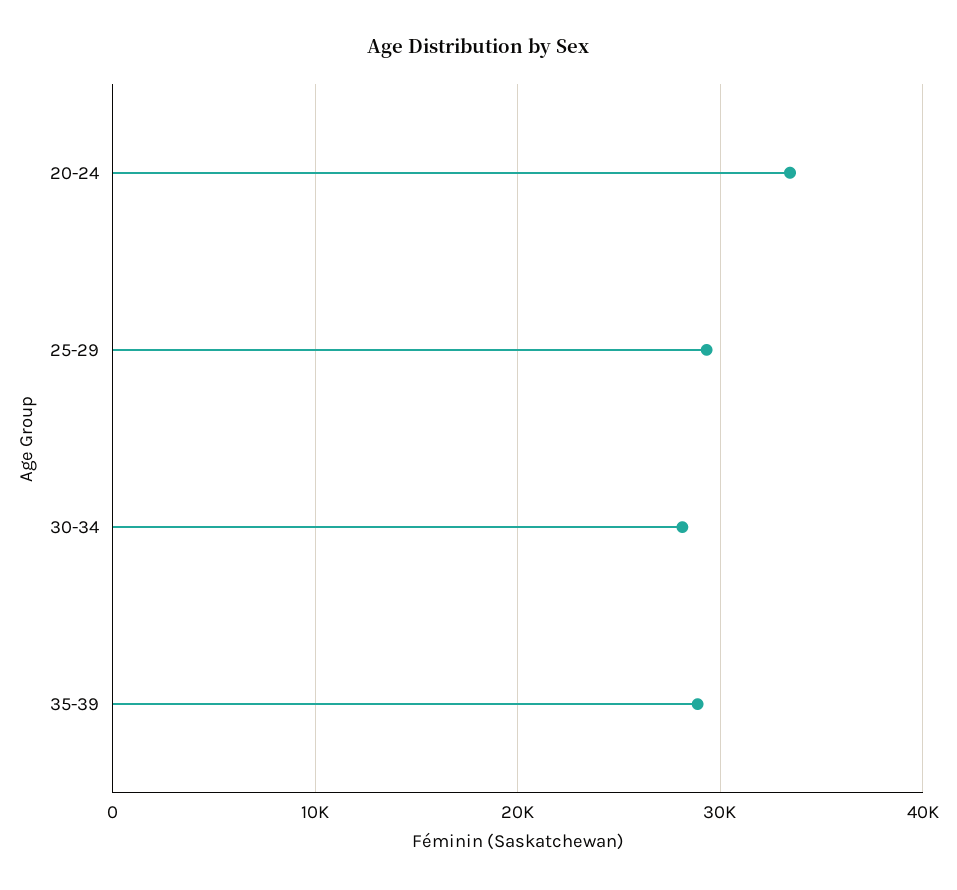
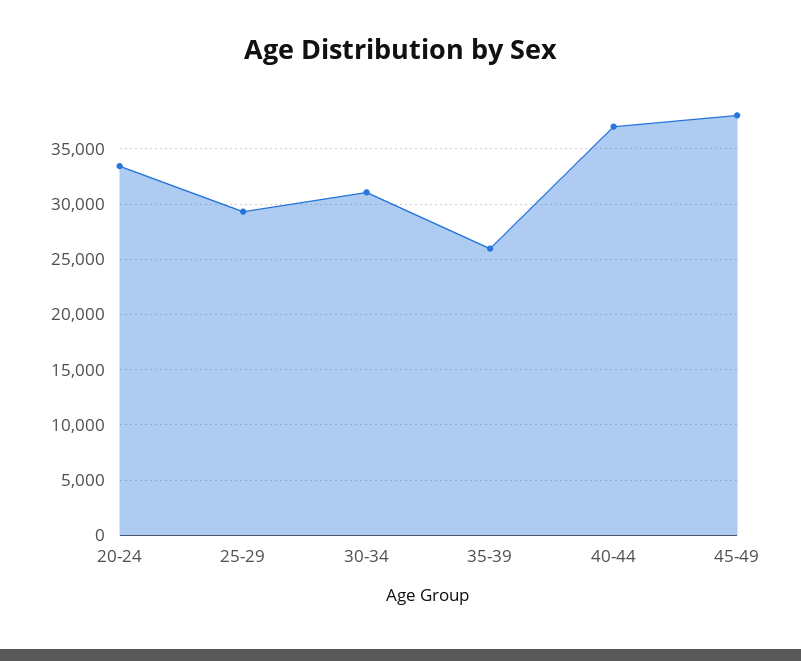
30-34: 28000 -> 31000
35-39: 29000 -> 26000
40-44: none -> 37000
45-49: none -> 38000

